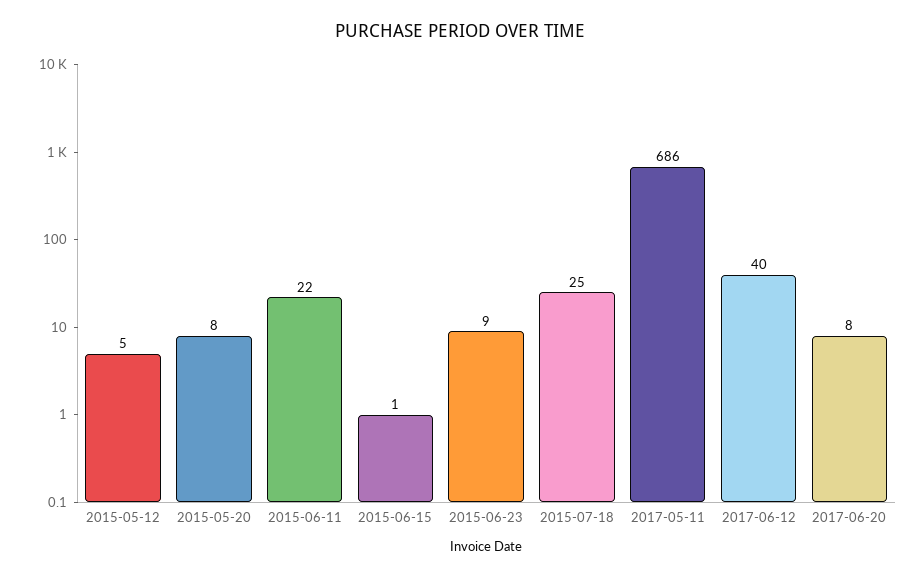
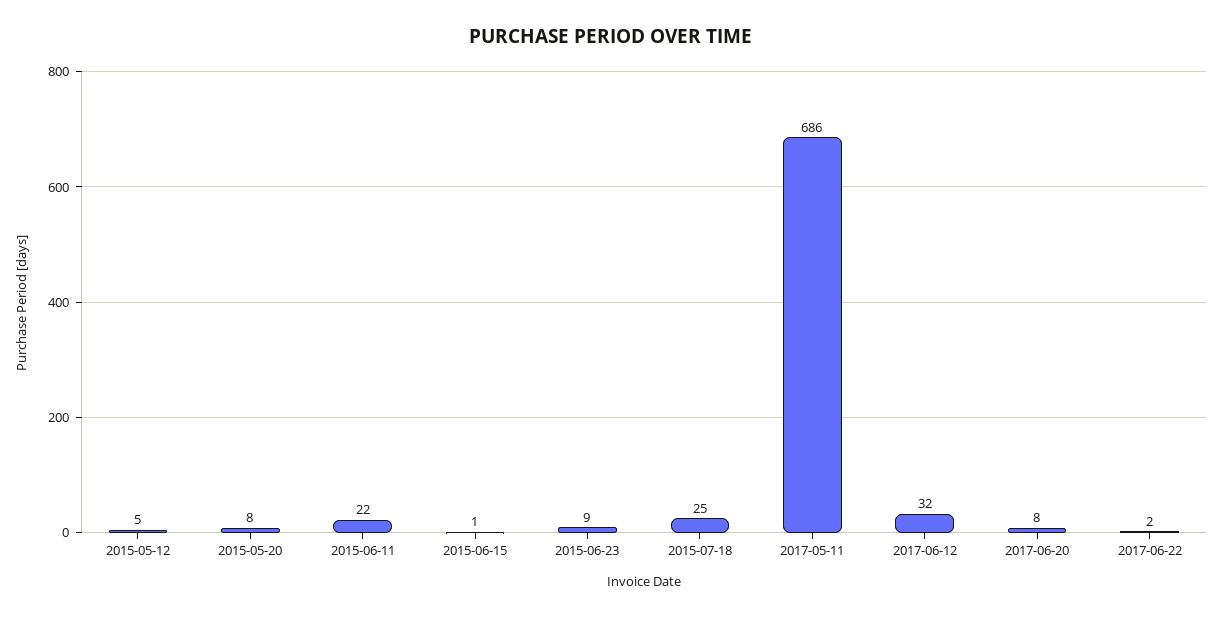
2017-06-12: 40 -> 32
2017-06-22: none -> 2

